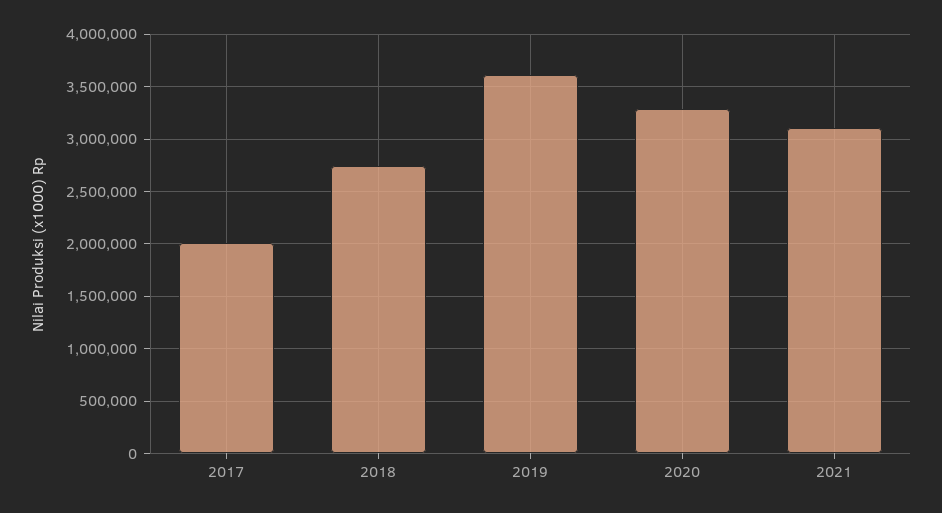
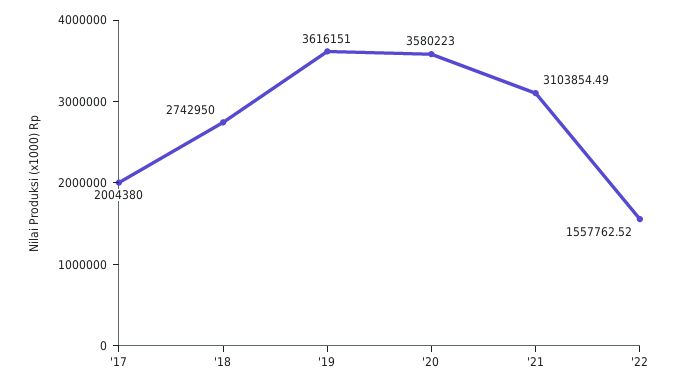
2020: 3300000 -> 3580223
'22: none -> 1557762.52

